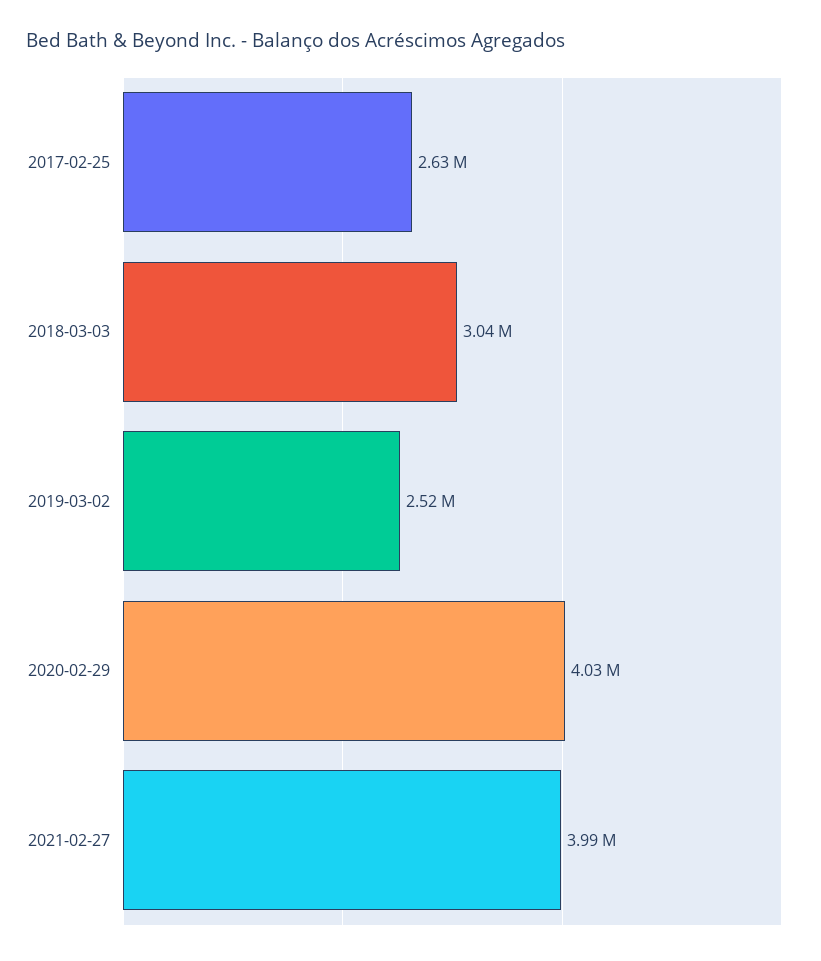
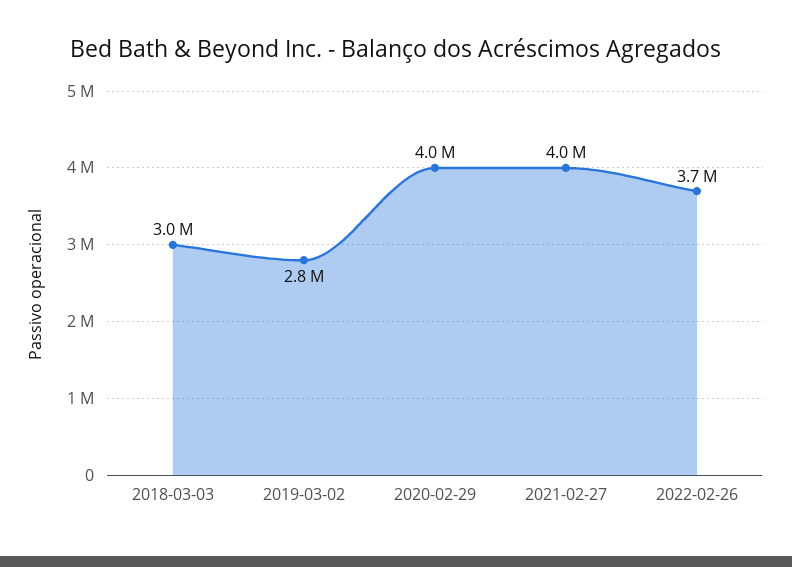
2017-02-25: 2630000 -> none
2019-03-02: 2520000 -> 2800000
2022-02-26: none -> 3700000

